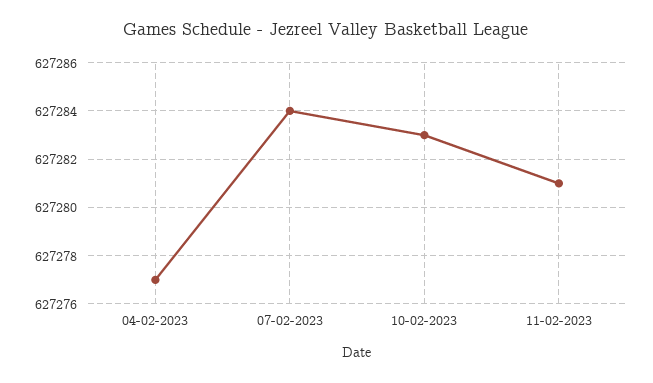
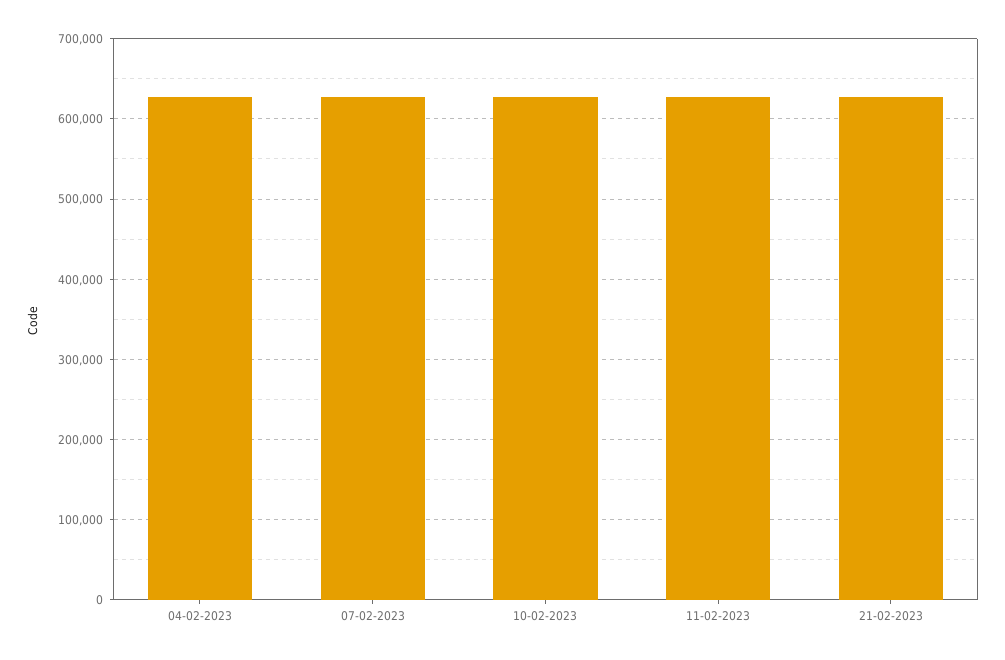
21-02-2023: none -> 630000

